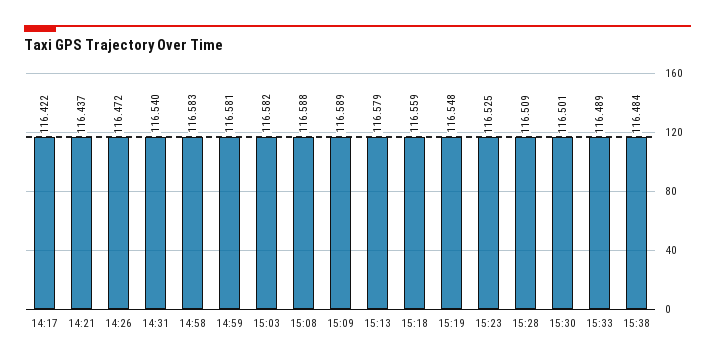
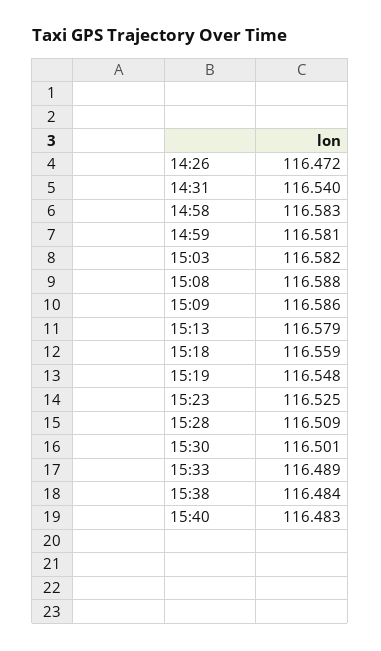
14:17: 116.422 -> none
14:21: 116.437 -> none
15:09: 116.589 -> 116.586
15:40: none -> 116.483

